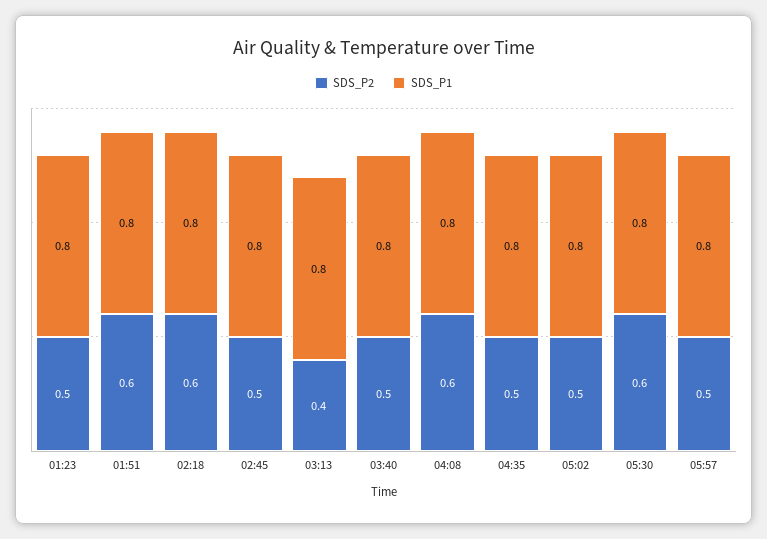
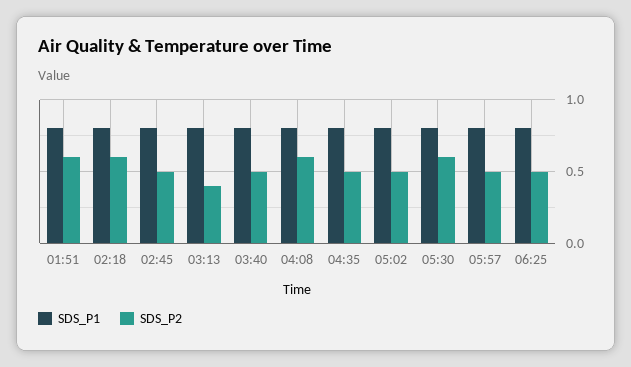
SDS_P2, 01:23: 0.5 -> none
SDS_P1, 01:23: 0.8 -> none
SDS_P1, 06:25: none -> 0.8
SDS_P2, 06:25: none -> 0.5

